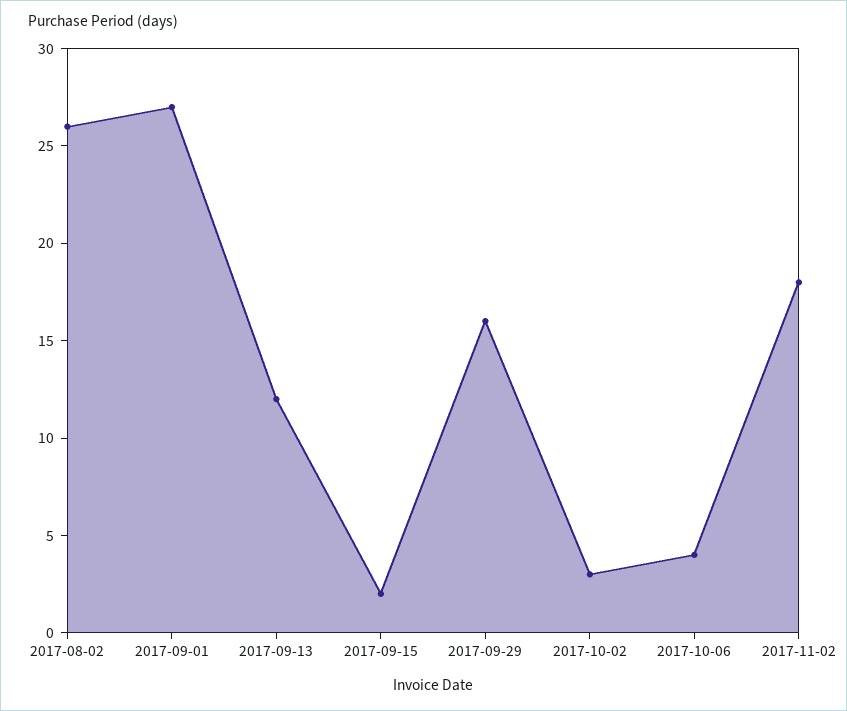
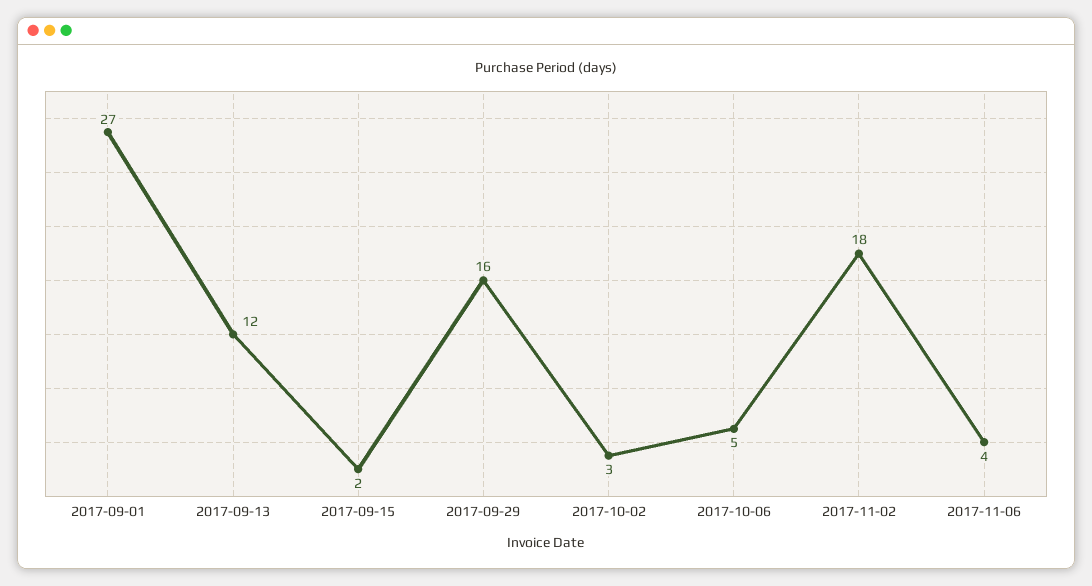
2017-08-02: 26 -> none
2017-10-06: 4 -> 5
2017-11-06: none -> 4

